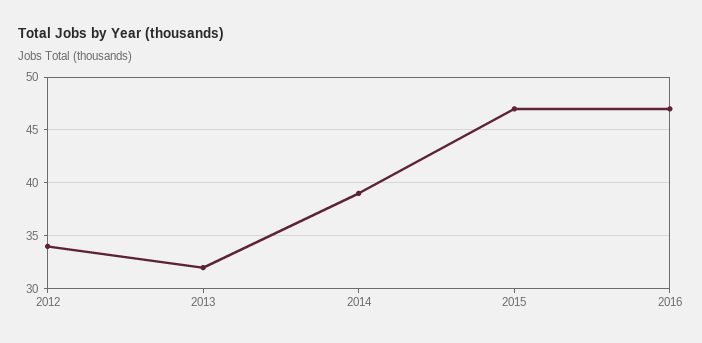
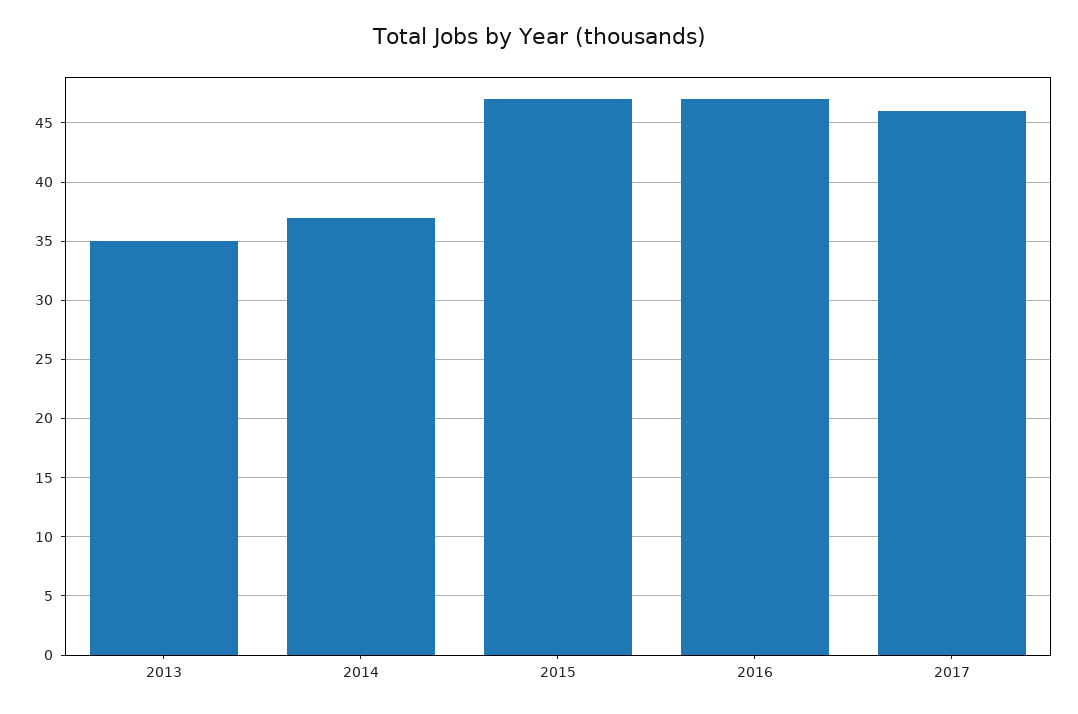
2012: 34 -> none
2013: 32 -> 35
2014: 39 -> 37
2017: none -> 46

